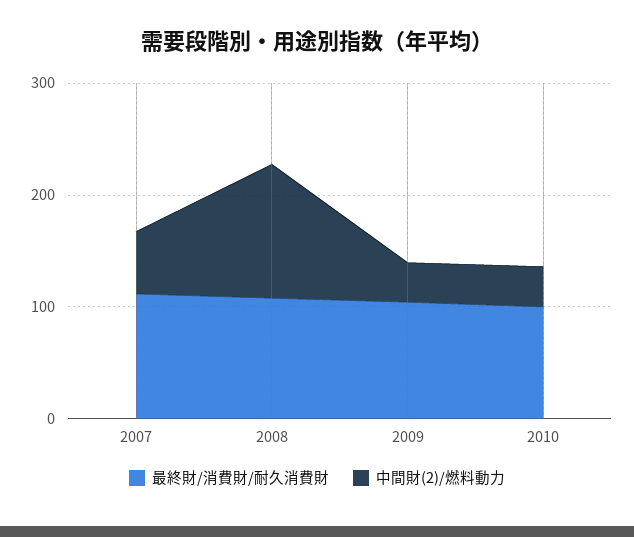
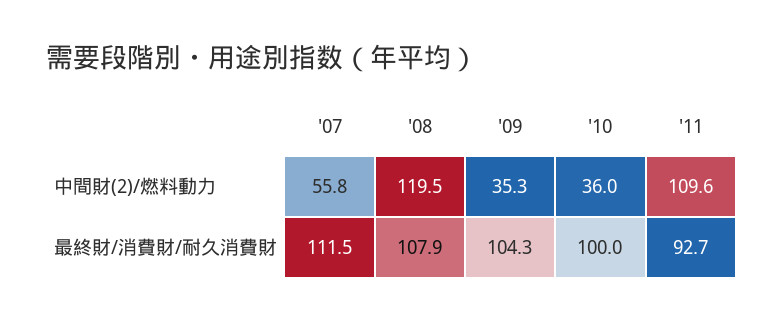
中間財(2)/燃料動力, '11: none -> 109.6
最終財/消費財/耐久消費財, '11: none -> 92.7

